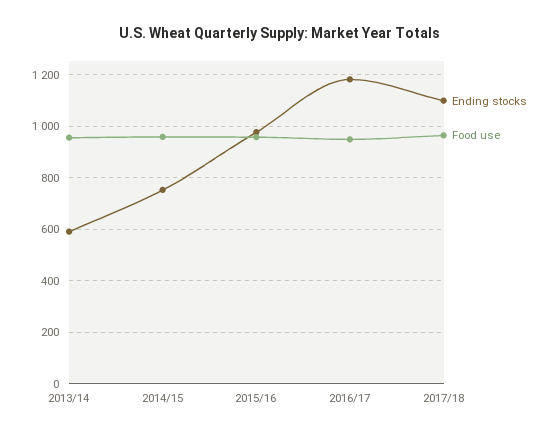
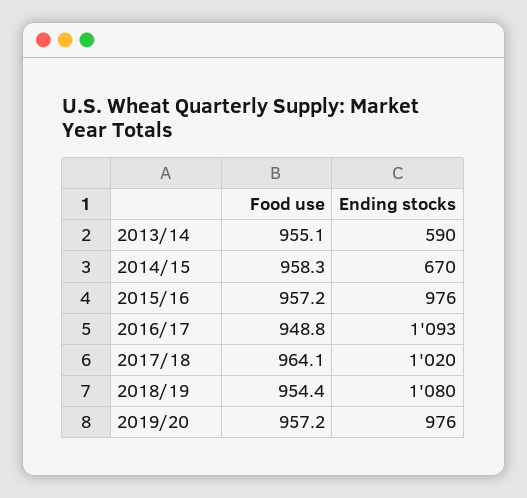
Ending stocks, 2014/15: 750 -> 670
Ending stocks, 2016/17: 1175 -> 1093
Ending stocks, 2017/18: 1100 -> 1020
Food use, 2018/19: none -> 954.4
Ending stocks, 2018/19: none -> 1080
Food use, 2019/20: none -> 957.2
Ending stocks, 2019/20: none -> 976

